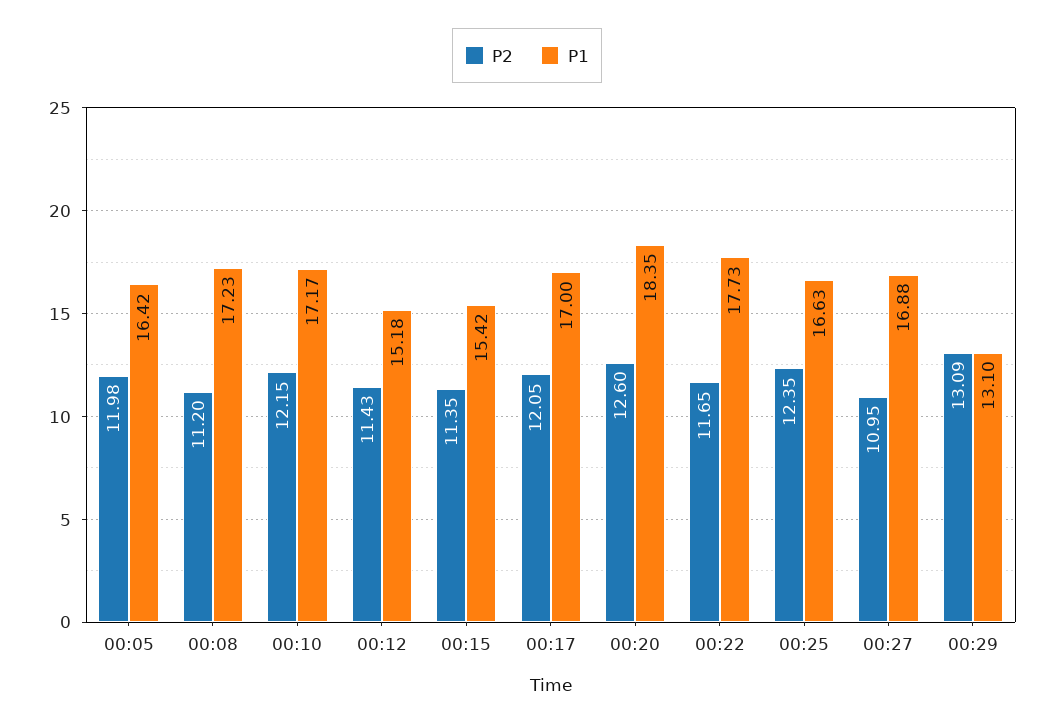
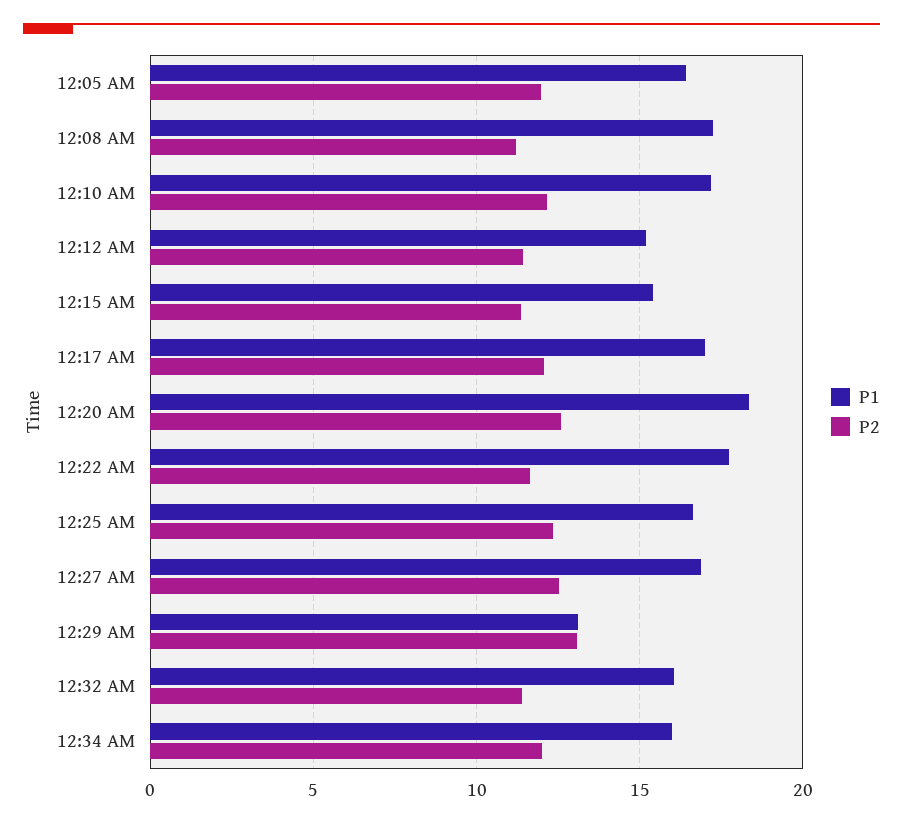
P2, 00:27: 10.95 -> 12.5
P1, 12:32 AM: none -> 16
P2, 12:32 AM: none -> 11.5
P1, 12:34 AM: none -> 16
P2, 12:34 AM: none -> 12

